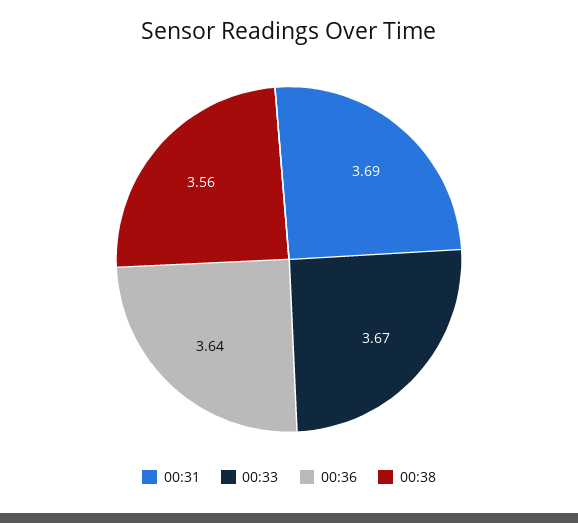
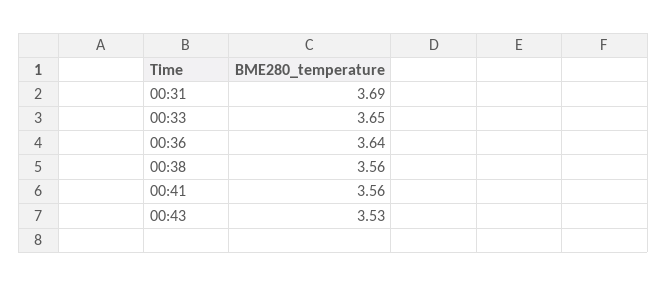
00:33: 3.67 -> 3.65
00:41: none -> 3.56
00:43: none -> 3.53

